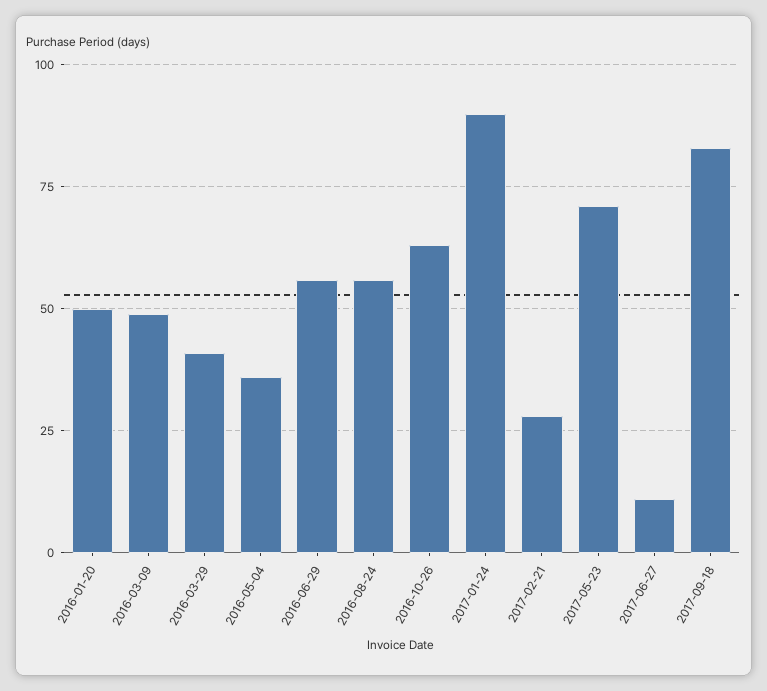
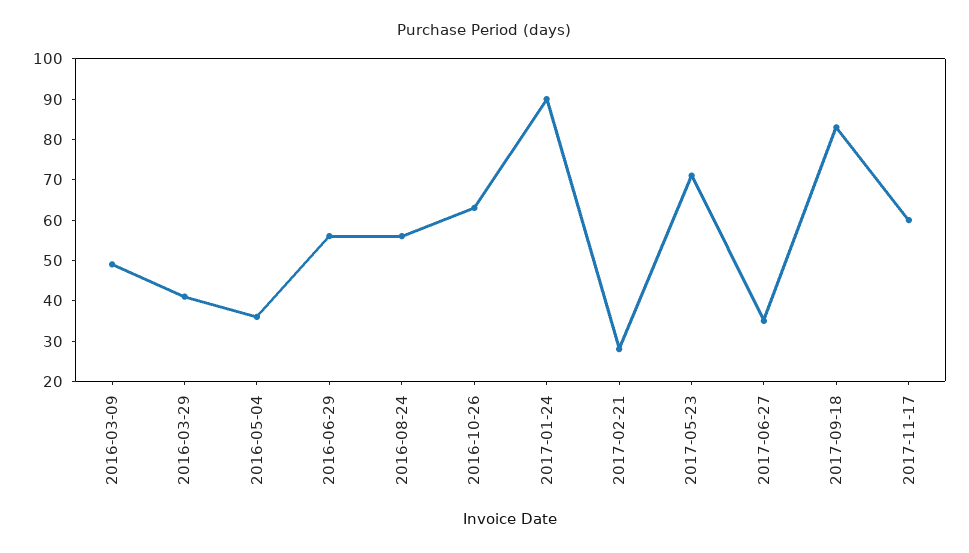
2016-01-20: 50 -> none
2017-06-27: 10 -> 35
2017-11-17: none -> 60

